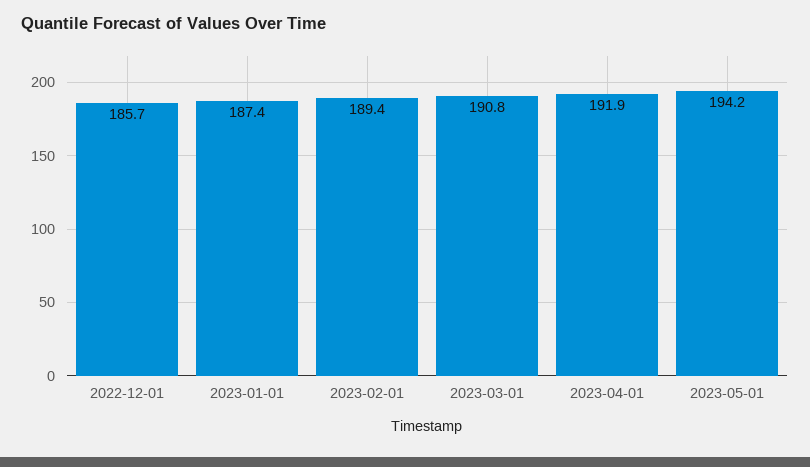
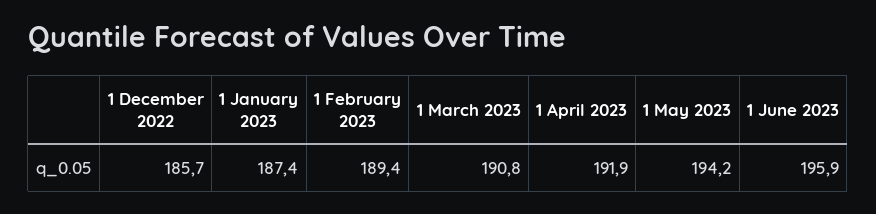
1 June 2023: none -> 195.9

